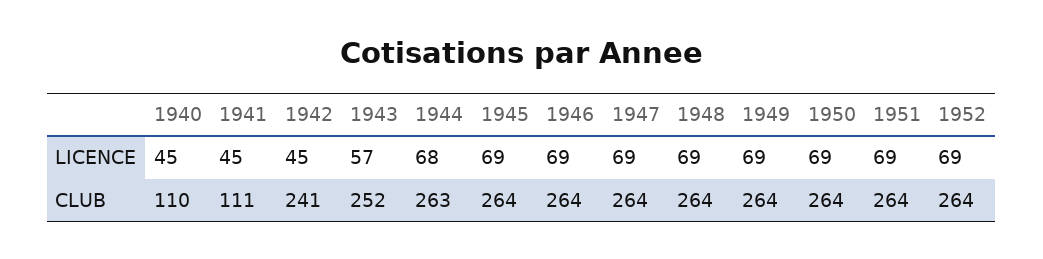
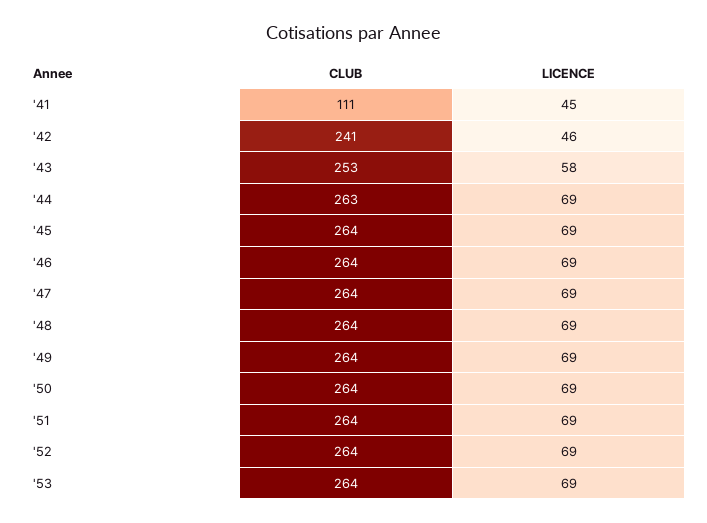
1940, LICENCE: 45 -> none
1942, LICENCE: 45 -> 46
1943, LICENCE: 57 -> 58
1944, LICENCE: 68 -> 69
1940, CLUB: 110 -> none
1943, CLUB: 252 -> 253
'53, CLUB: none -> 264
'53, LICENCE: none -> 69

